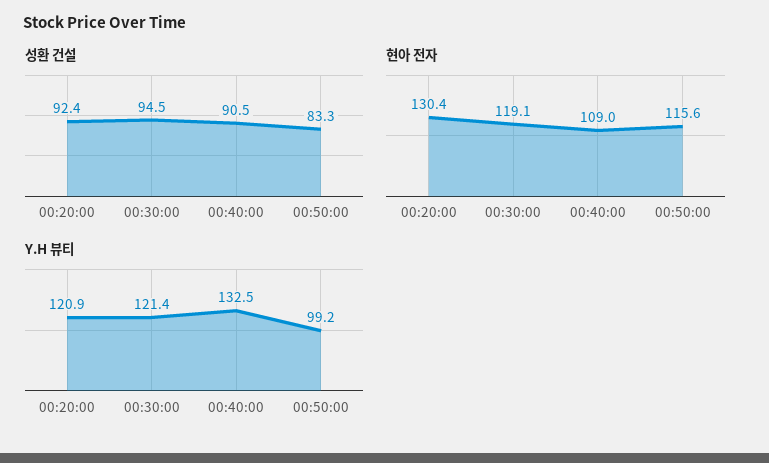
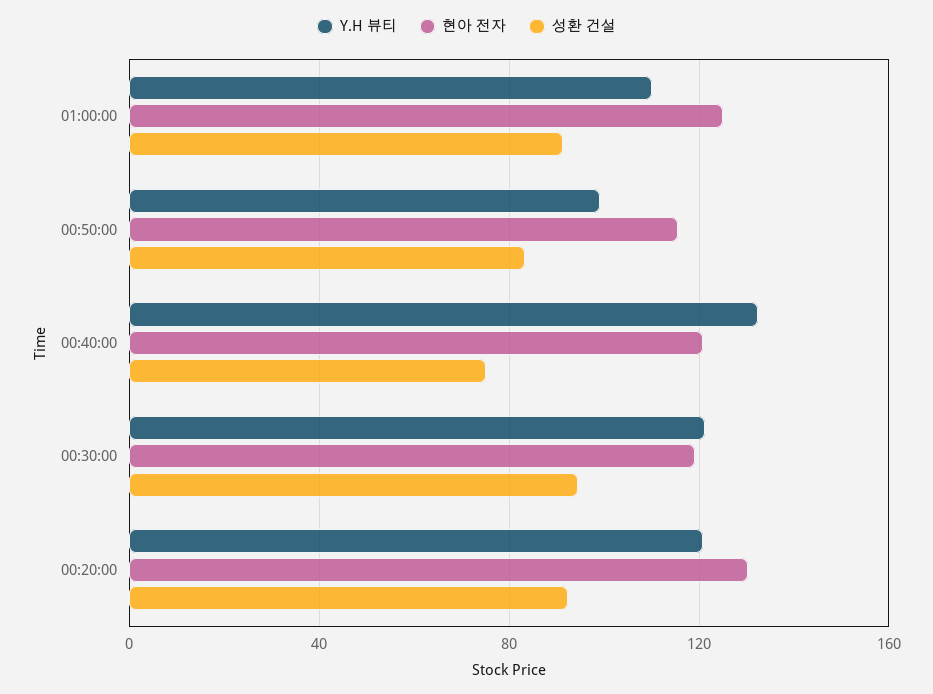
성환 건설, 00:40:00: 90.5 -> 75
현아 전자, 00:40:00: 109 -> 120
Y.H 뷰티, 01:00:00: none -> 110
현아 전자, 01:00:00: none -> 125
성환 건설, 01:00:00: none -> 90

